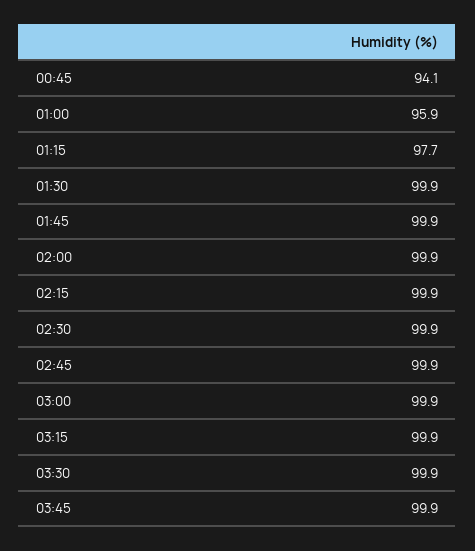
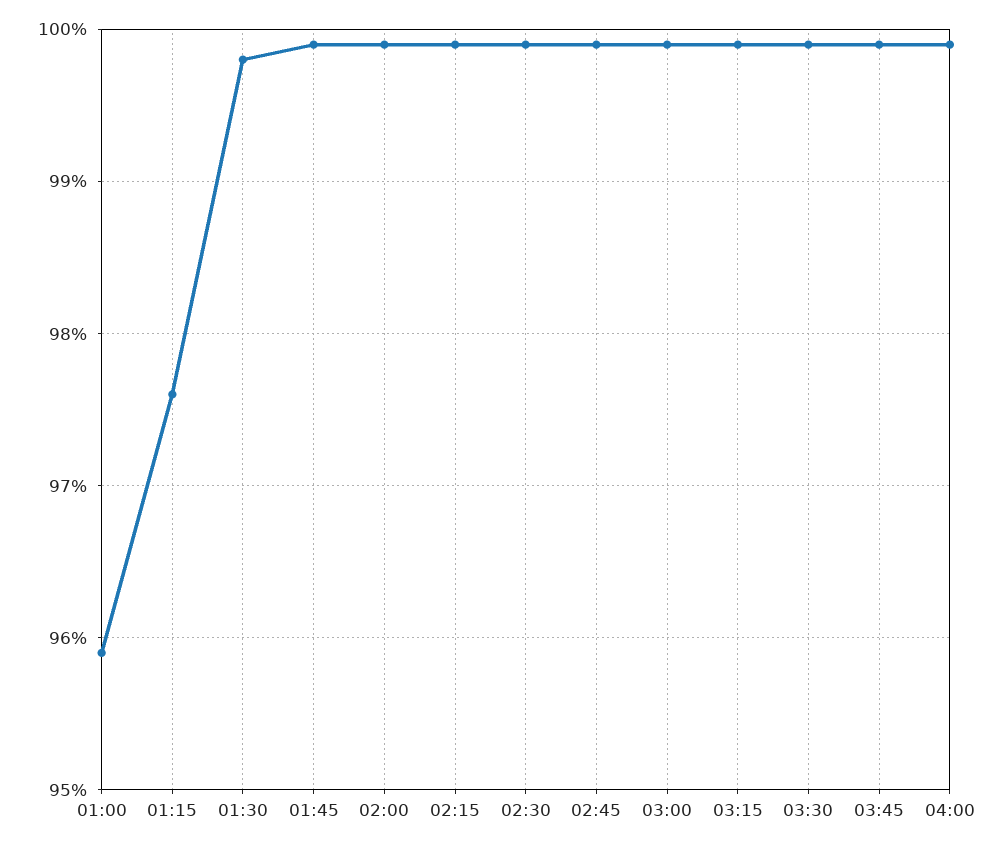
00:45: 94.1 -> none
01:15: 97.7 -> 97.6
01:30: 99.9 -> 99.8
04:00: none -> 99.9

